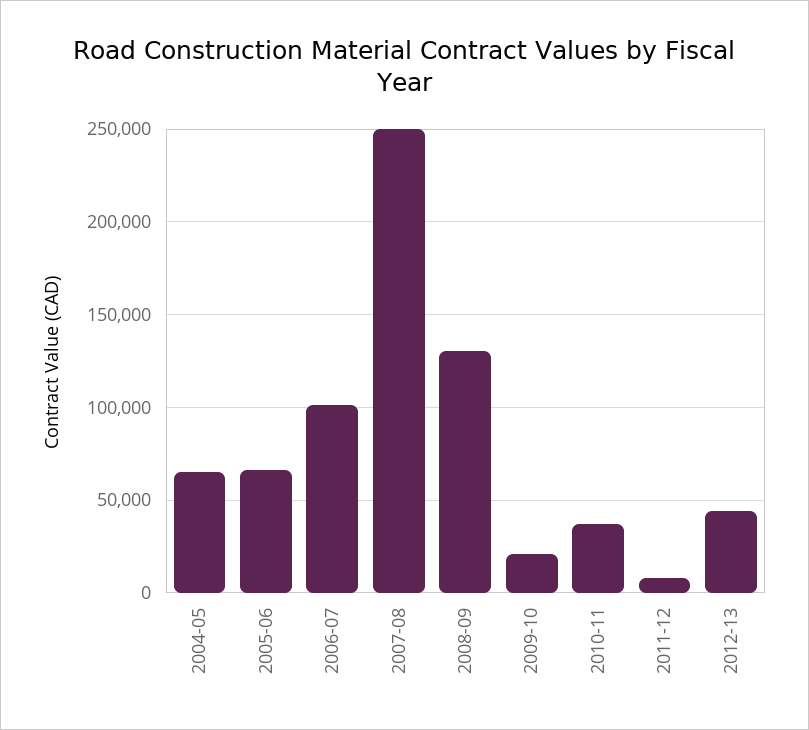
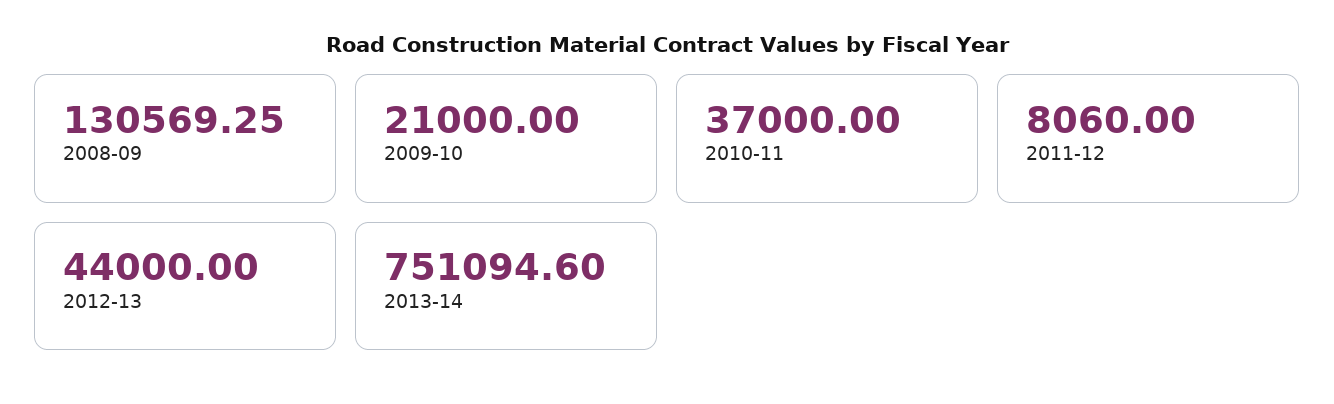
2004-05: 65000 -> none
2005-06: 65000 -> none
2006-07: 100000 -> none
2007-08: 250000 -> none
2013-14: none -> 751094.6

